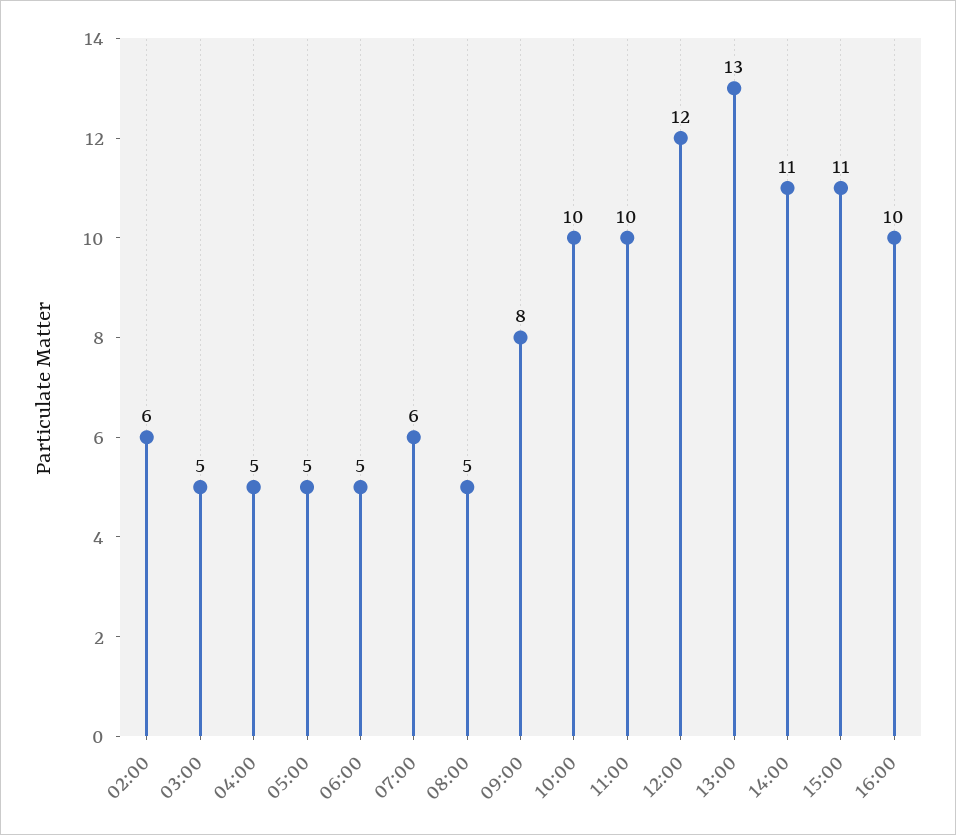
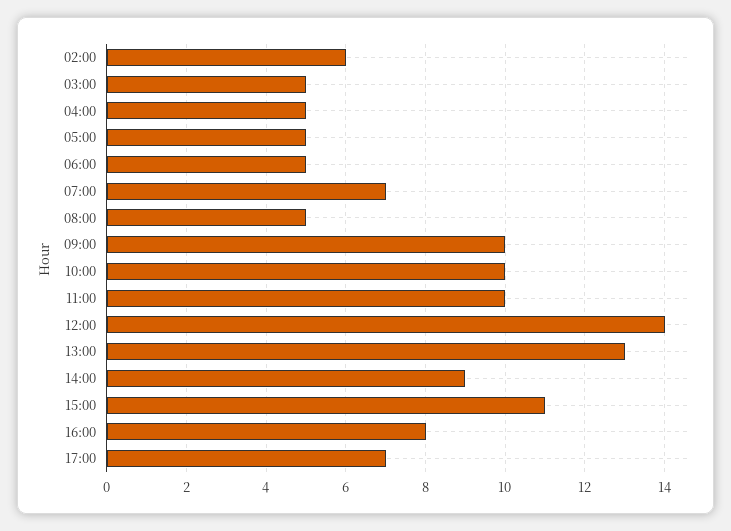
07:00: 6 -> 7
09:00: 8 -> 10
12:00: 12 -> 14
14:00: 11 -> 9
16:00: 10 -> 8
17:00: none -> 7

